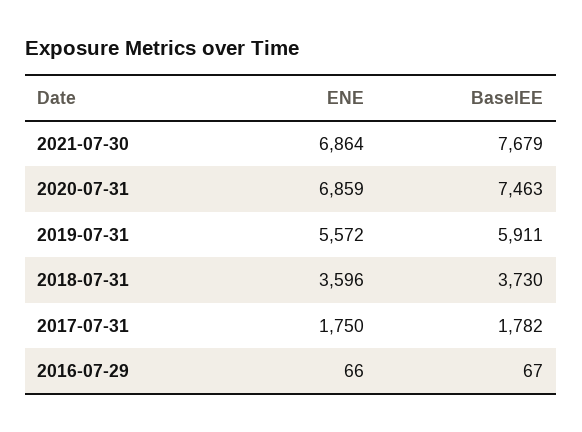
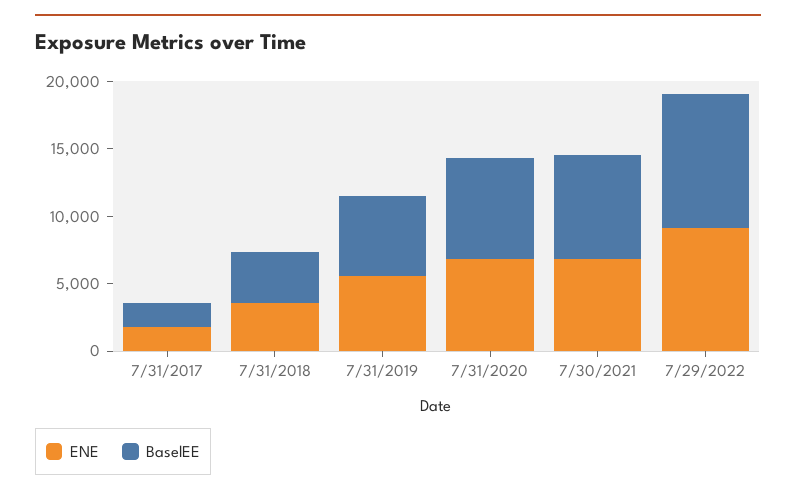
ENE, 2016-07-29: 66 -> none
BaselEE, 2016-07-29: 67 -> none
ENE, 7/29/2022: none -> 9000
BaselEE, 7/29/2022: none -> 10000

